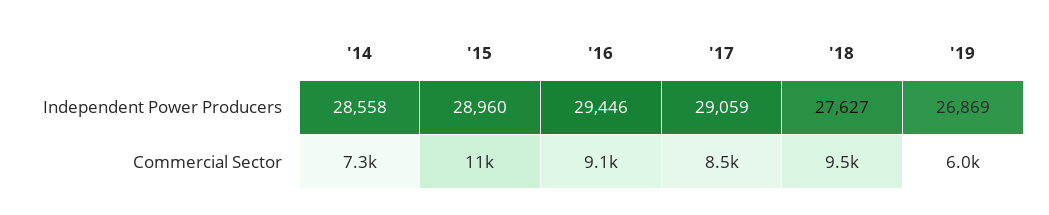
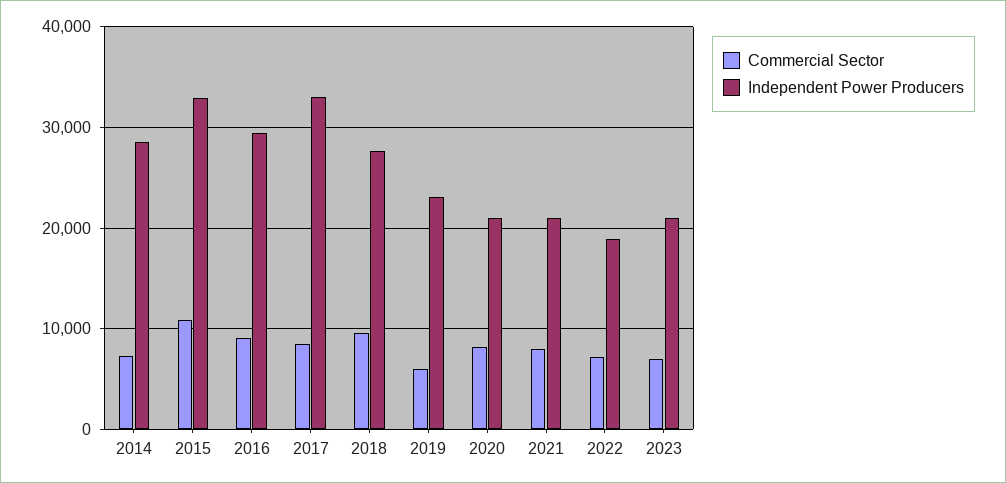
Independent Power Producers, '15: 28960 -> 33000
Independent Power Producers, '17: 29059 -> 33000
Independent Power Producers, '19: 26869 -> 23000
Commercial Sector, 2020: none -> 8000
Independent Power Producers, 2020: none -> 21000
Commercial Sector, 2021: none -> 8000
Independent Power Producers, 2021: none -> 21000
Commercial Sector, 2022: none -> 7000
Independent Power Producers, 2022: none -> 19000
Commercial Sector, 2023: none -> 7000
Independent Power Producers, 2023: none -> 21000

